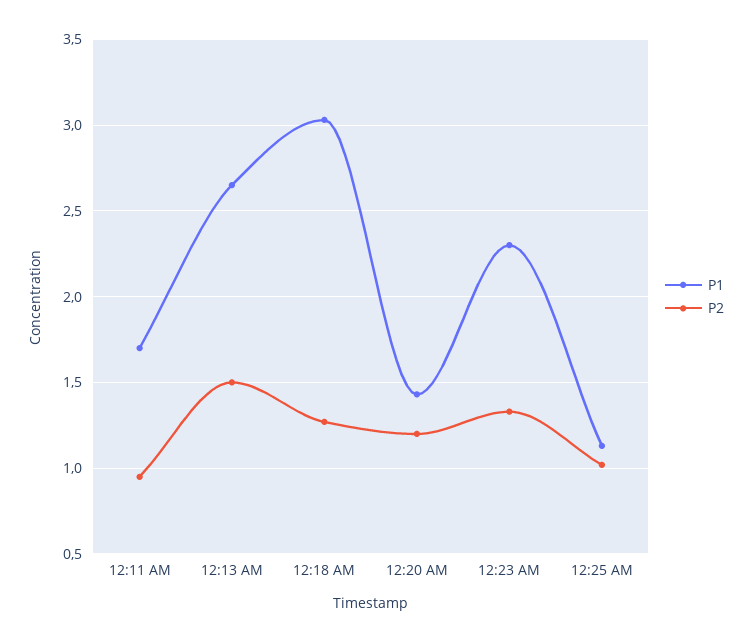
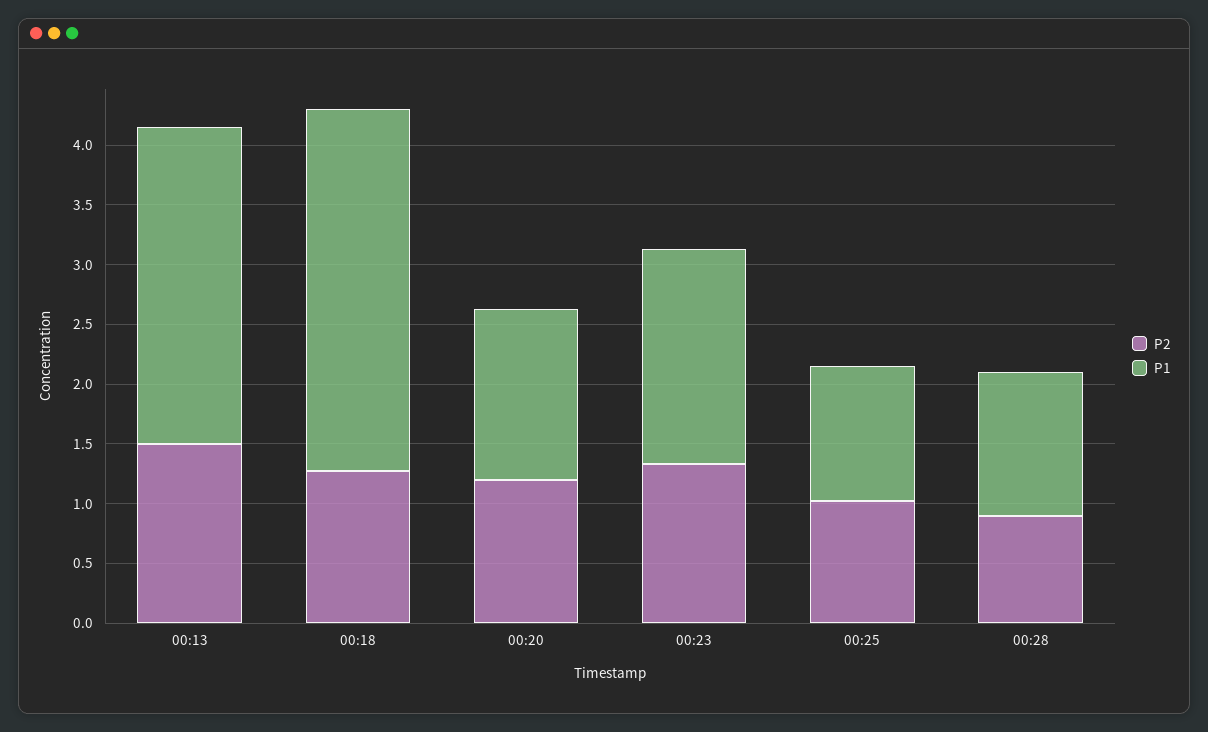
P1, 12:11 AM: 1.7 -> none
P2, 12:11 AM: 0.95 -> none
P1, 12:23 AM: 2.3 -> 1.8
P2, 00:28: none -> 0.9
P1, 00:28: none -> 1.2

